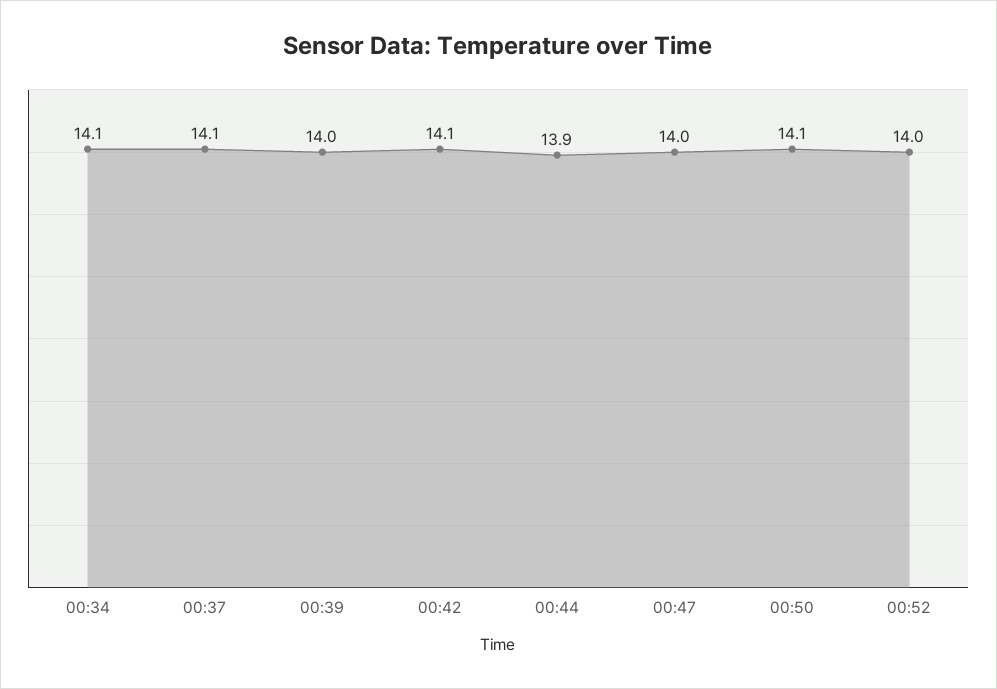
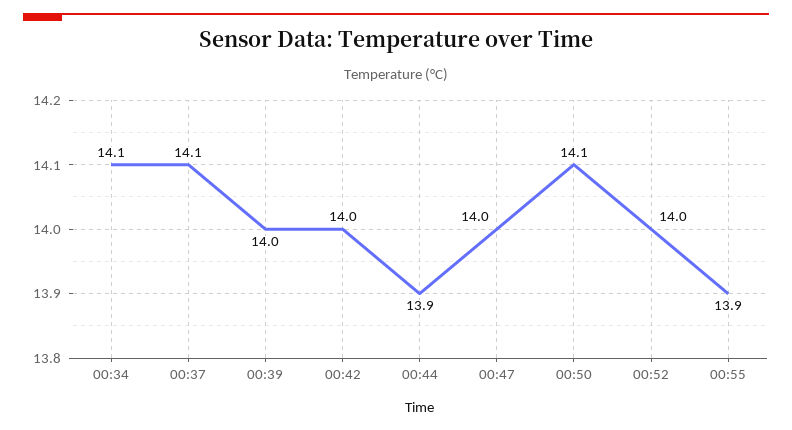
00:42: 14.1 -> 14
00:55: none -> 13.9

